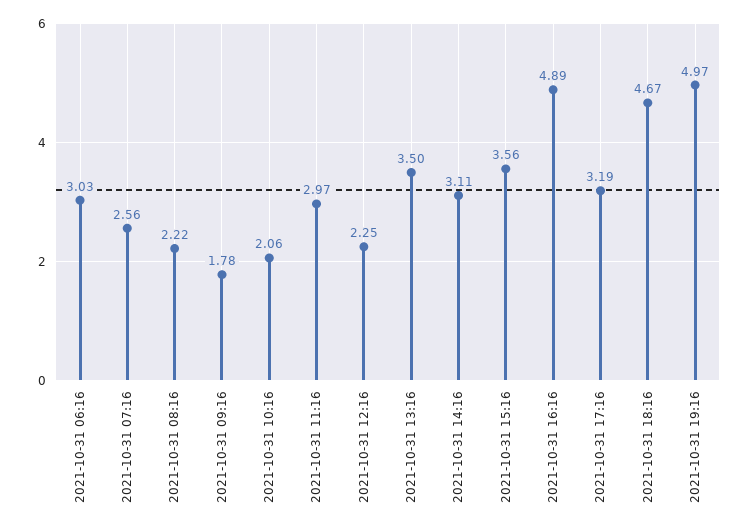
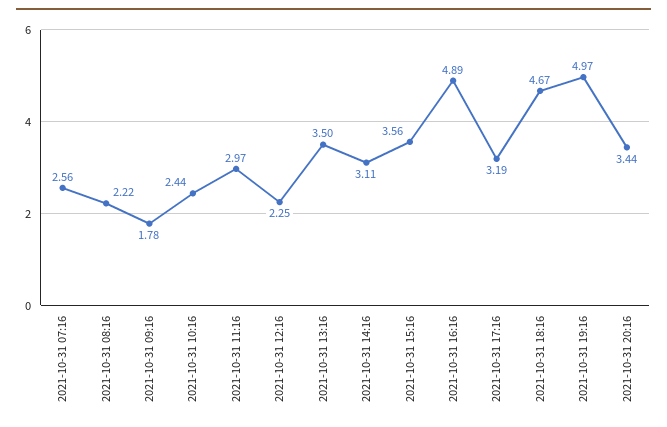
2021-10-31 06:16: 3.03 -> none
2021-10-31 10:16: 2.06 -> 2.44
2021-10-31 20:16: none -> 3.44

